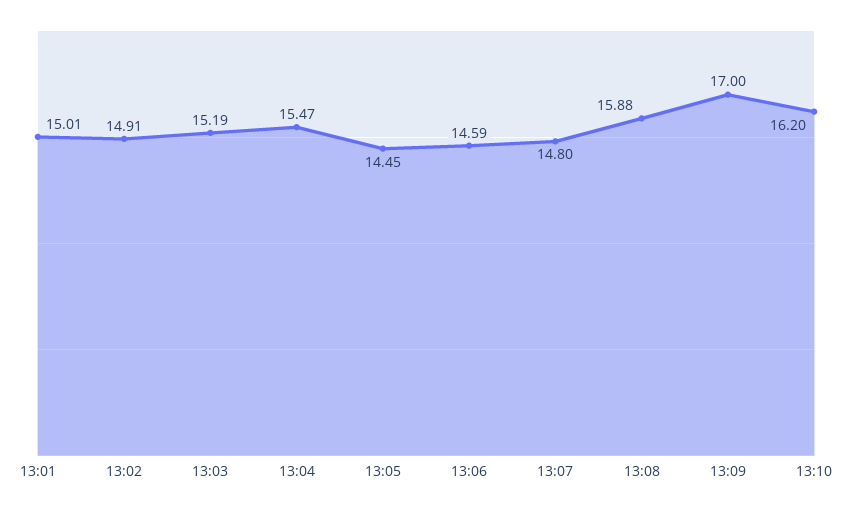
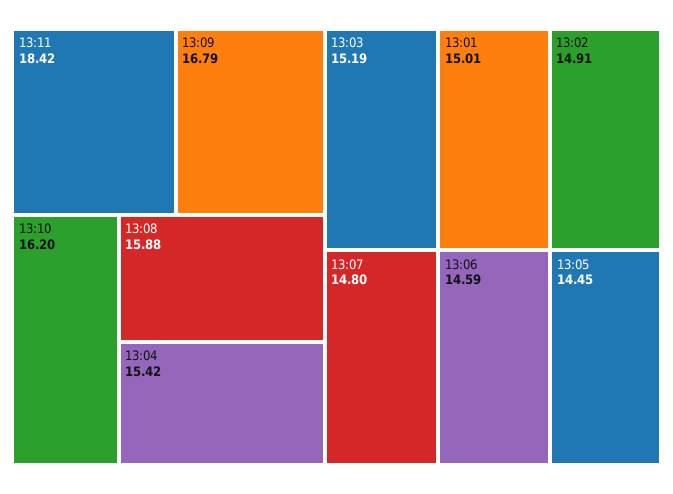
13:04: 15.47 -> 15.42
13:09: 17 -> 16.79
13:11: none -> 18.42

